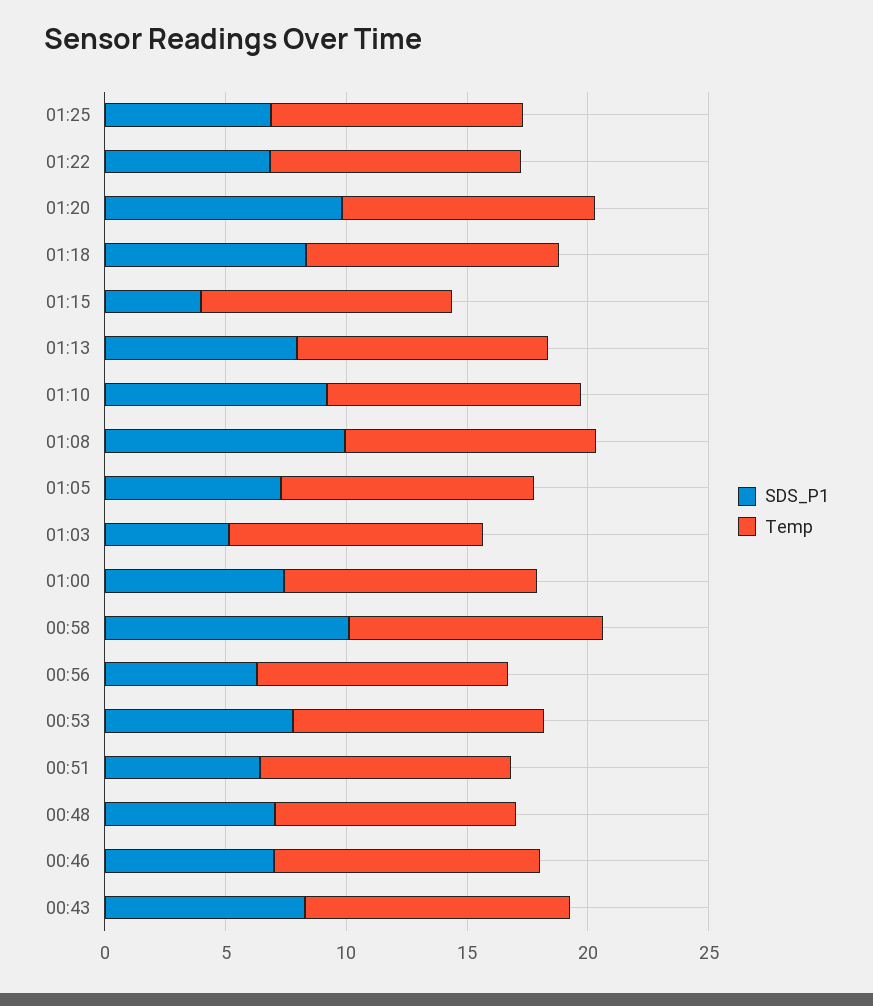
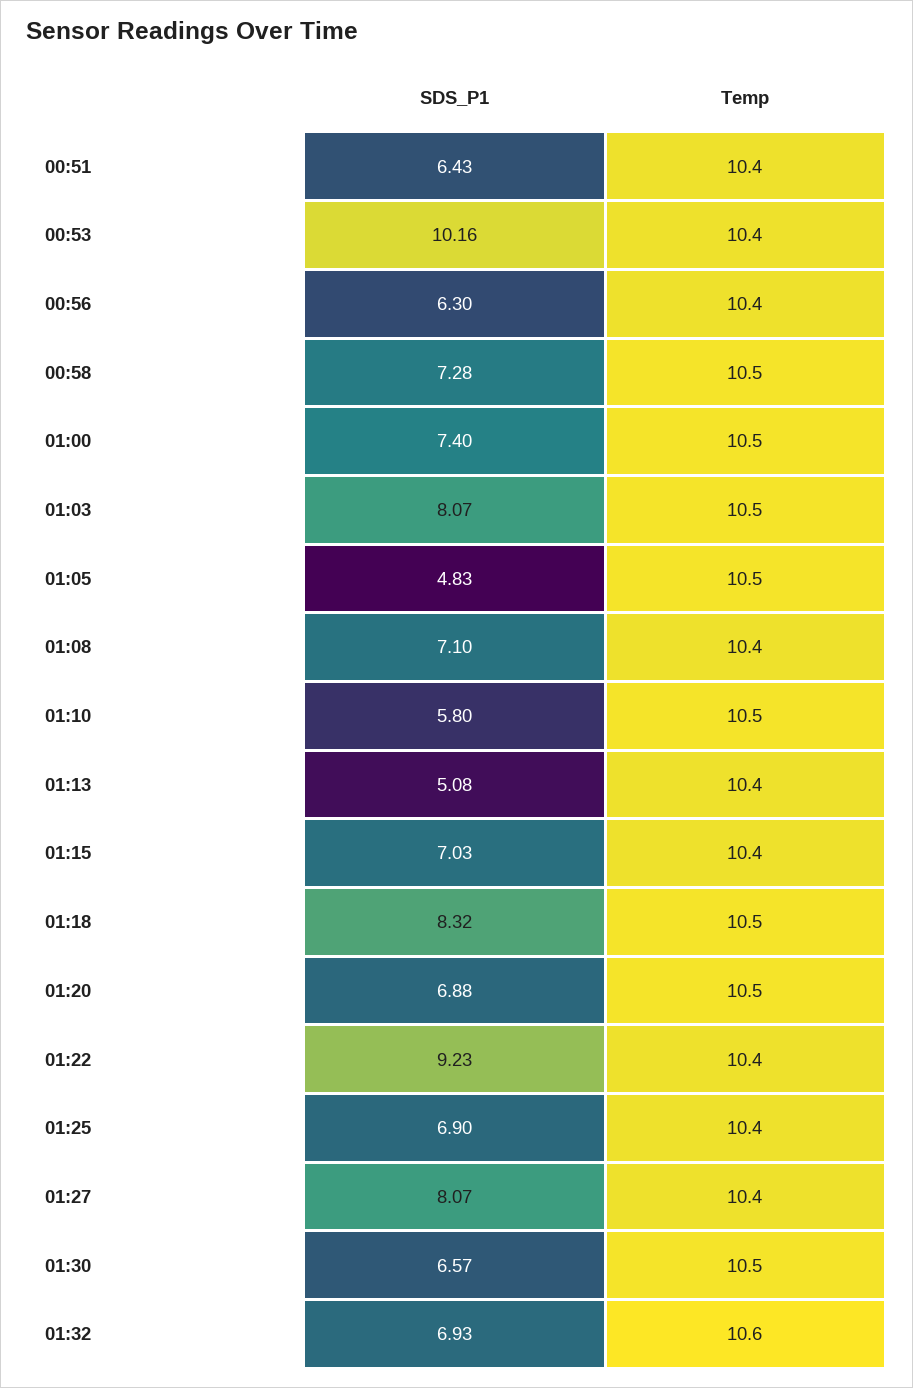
SDS_P1, 01:22: 7 -> 9.23
SDS_P1, 01:20: 10 -> 6.88
SDS_P1, 01:15: 4 -> 7.03
SDS_P1, 01:13: 8 -> 5.08
SDS_P1, 01:10: 9 -> 5.8
SDS_P1, 01:08: 10 -> 7.1
SDS_P1, 01:05: 7 -> 4.83
SDS_P1, 01:03: 5 -> 8.07
SDS_P1, 00:58: 10 -> 7.28
SDS_P1, 00:53: 8 -> 10.16
SDS_P1, 00:48: 7 -> none
Temp, 00:48: 10 -> none
SDS_P1, 00:46: 7 -> none
Temp, 00:46: 11 -> none
SDS_P1, 00:43: 8 -> none
Temp, 00:43: 11 -> none
SDS_P1, 01:27: none -> 8.07
Temp, 01:27: none -> 10.4
SDS_P1, 01:30: none -> 6.57
Temp, 01:30: none -> 10.5
SDS_P1, 01:32: none -> 6.93
Temp, 01:32: none -> 10.6

